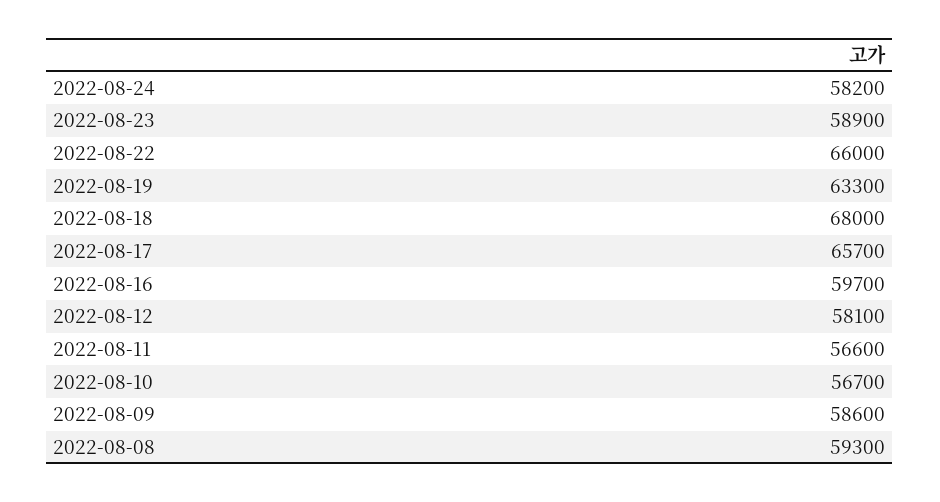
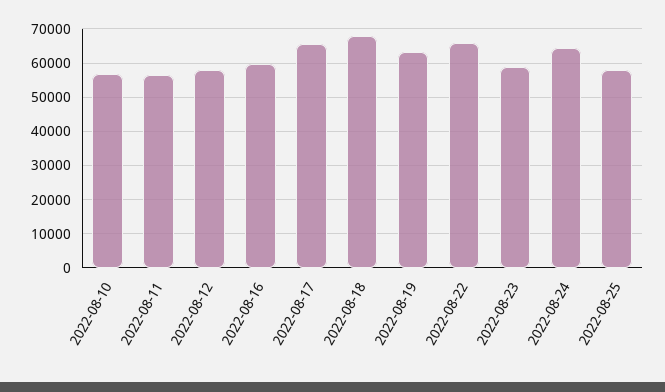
2022-08-24: 58200 -> 64000
2022-08-09: 58600 -> none
2022-08-08: 59300 -> none
2022-08-25: none -> 58000

